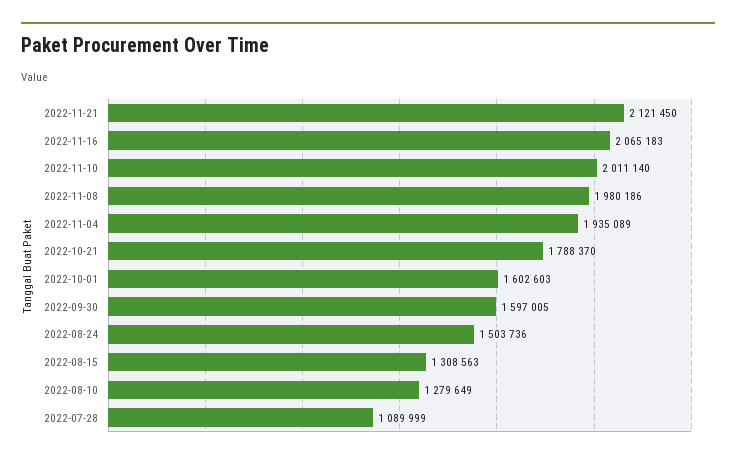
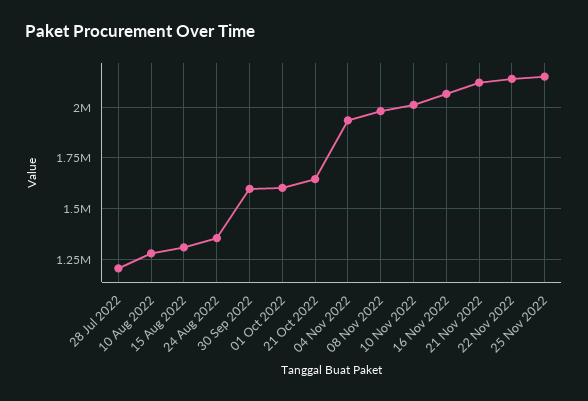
2022-10-21: 1788370 -> 1650000
2022-08-24: 1503736 -> 1350000
2022-07-28: 1089999 -> 1200000
22 Nov 2022: none -> 2150000
25 Nov 2022: none -> 2150000

